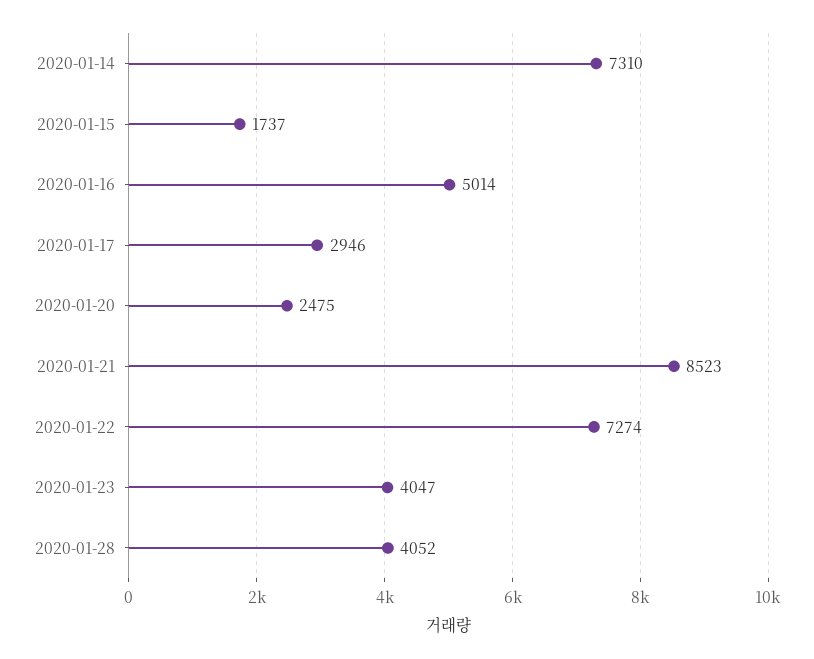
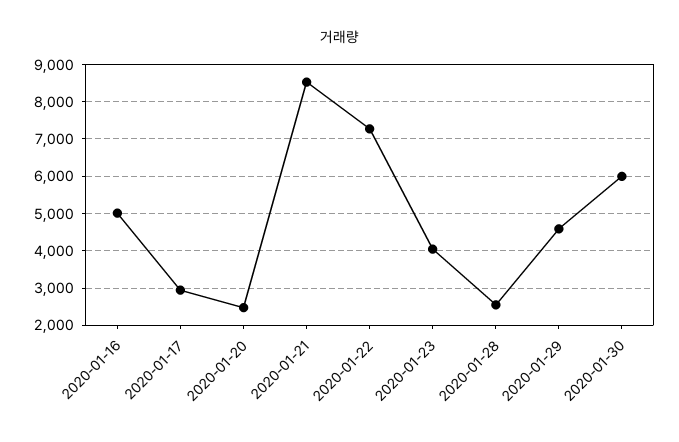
2020-01-14: 7310 -> none
2020-01-15: 1737 -> none
2020-01-28: 4052 -> 2600
2020-01-29: none -> 4600
2020-01-30: none -> 6000

